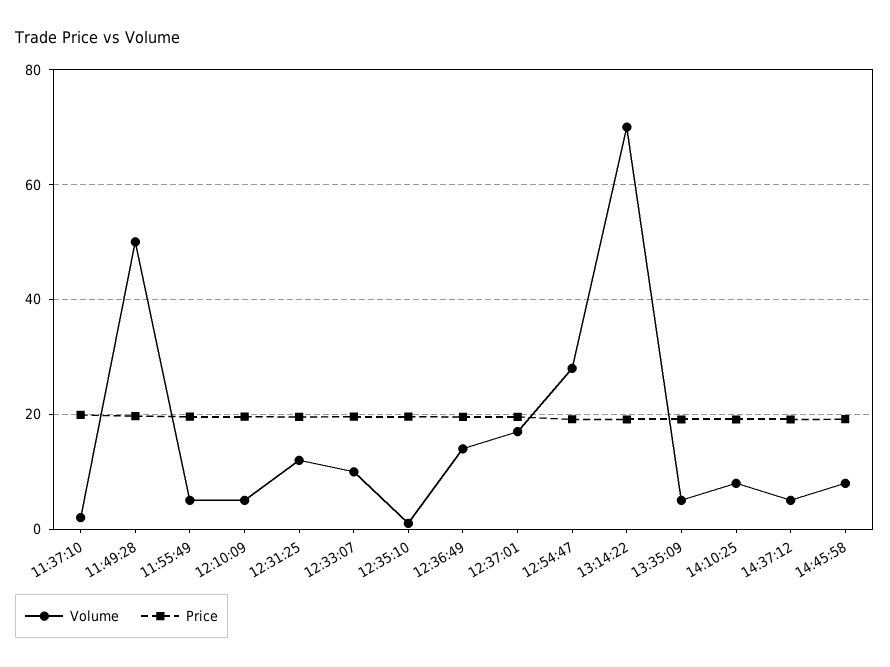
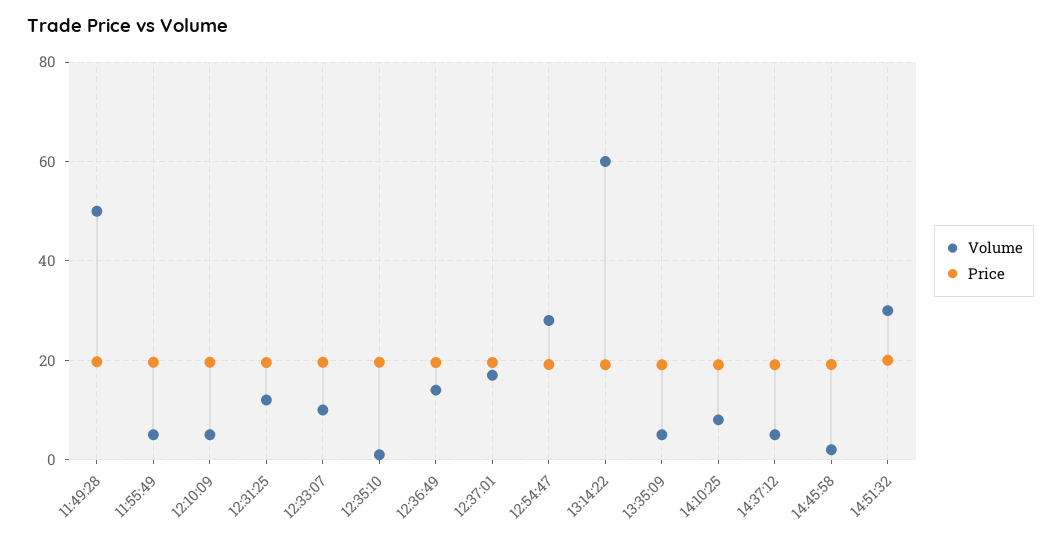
Volume, 11:37:10: 2 -> none
Price, 11:37:10: 20 -> none
Volume, 13:14:22: 70 -> 60
Volume, 14:45:58: 8 -> 2
Volume, 14:51:32: none -> 30
Price, 14:51:32: none -> 20

